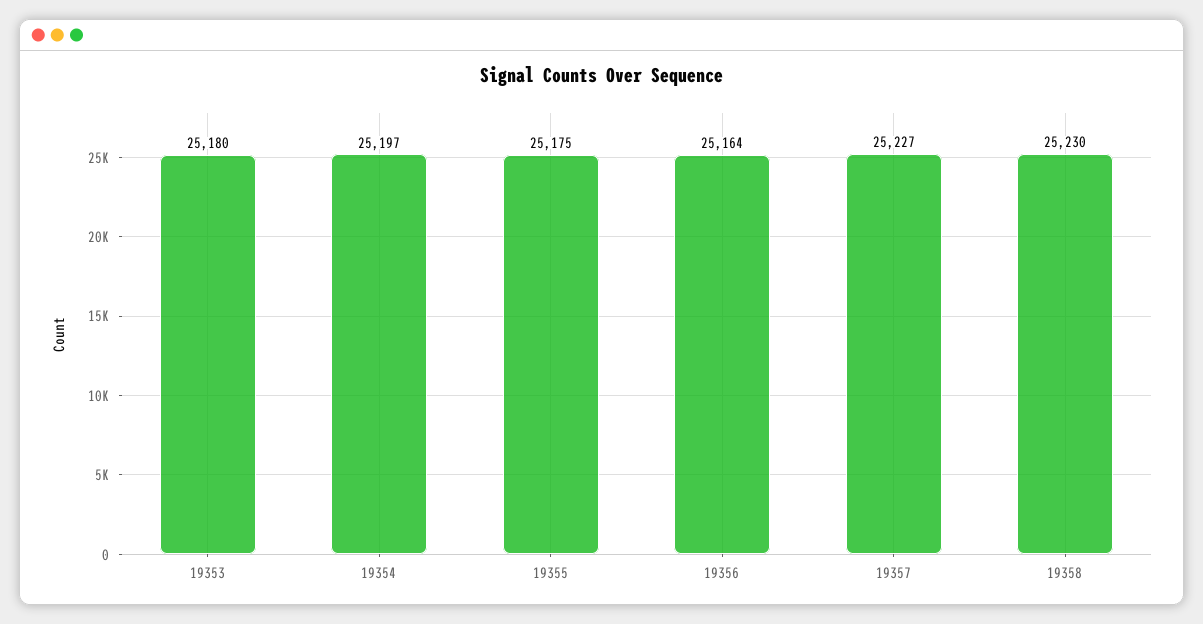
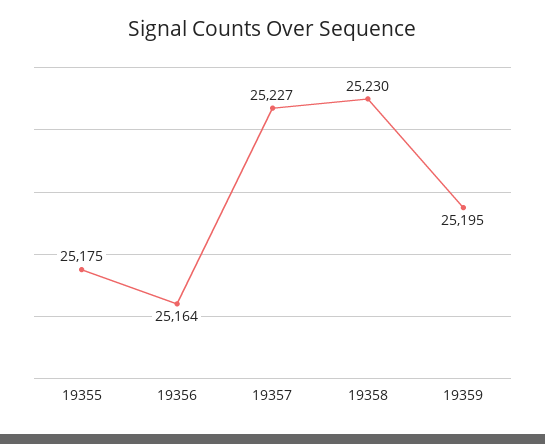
19353: 25180 -> none
19354: 25197 -> none
19359: none -> 25195

